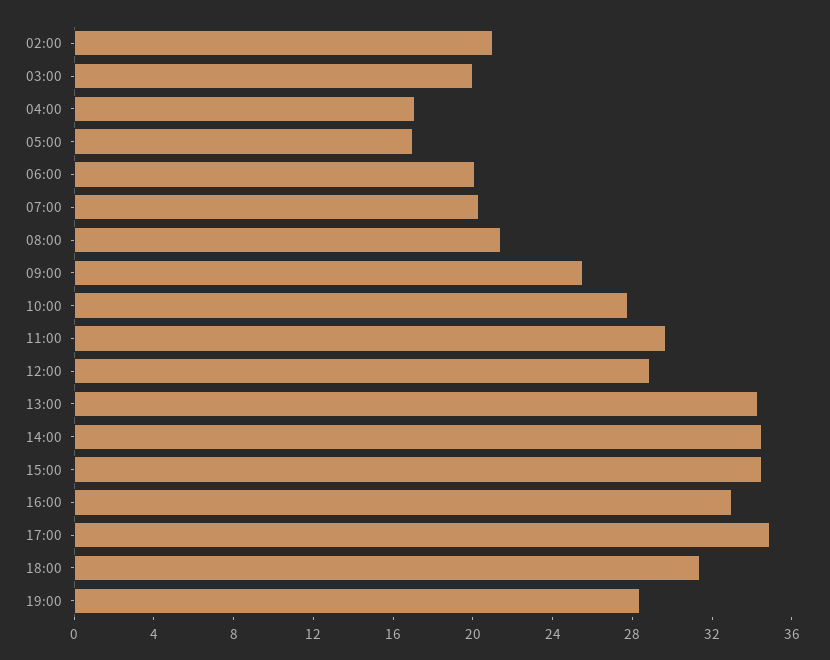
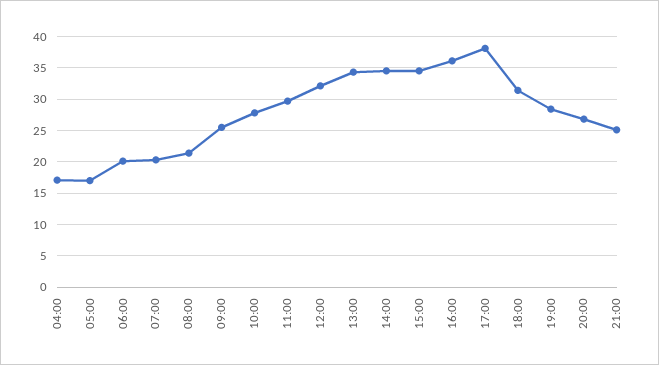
02:00: 21 -> none
03:00: 20 -> none
12:00: 29 -> 32
16:00: 33 -> 36
17:00: 35 -> 38
20:00: none -> 27
21:00: none -> 25

